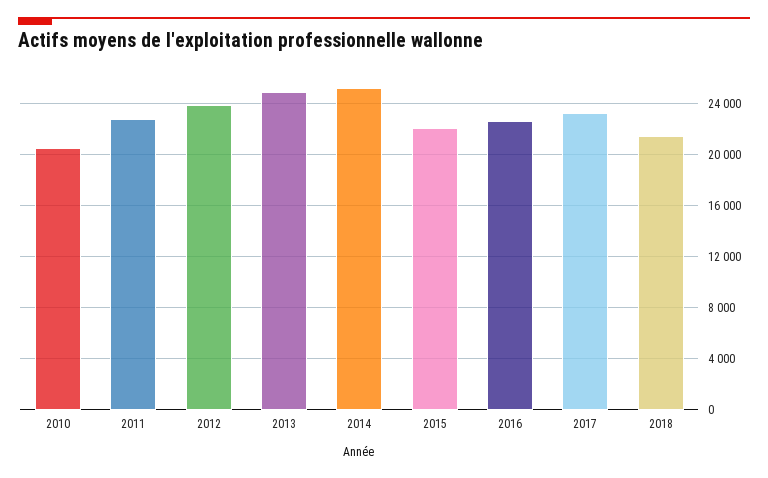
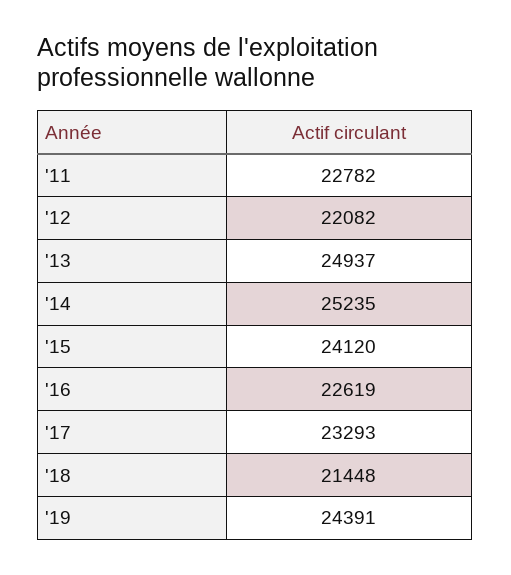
2010: 20500 -> none
2012: 24000 -> 22082
2015: 22000 -> 24120
'19: none -> 24391

